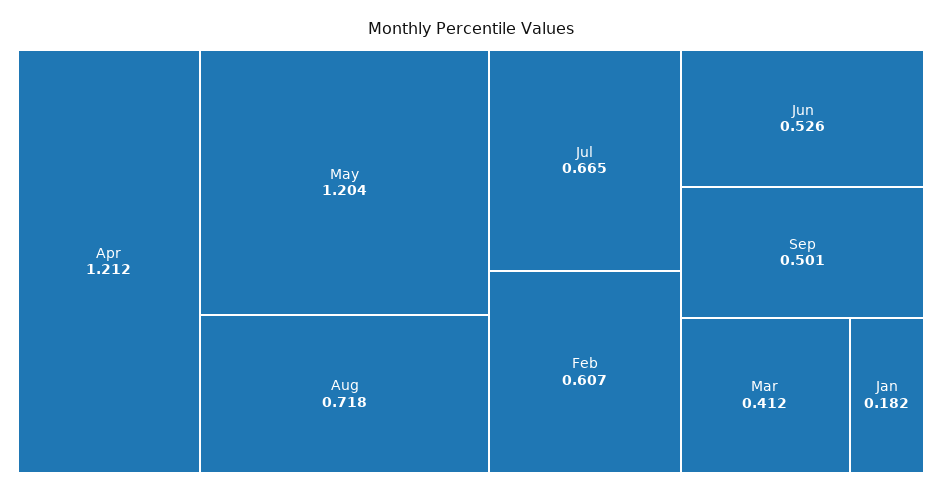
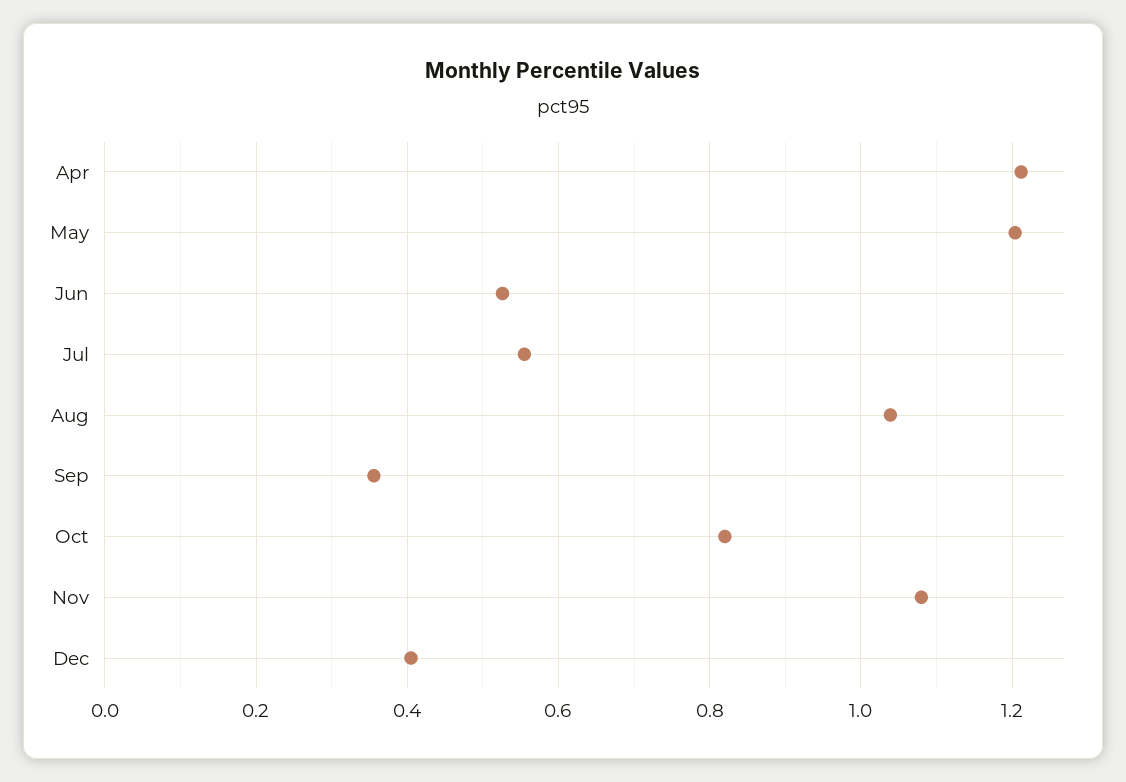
Aug: 0.718 -> 1.04
Jul: 0.665 -> 0.56
Feb: 0.607 -> none
Sep: 0.501 -> 0.36
Mar: 0.412 -> none
Jan: 0.182 -> none
Oct: none -> 0.82
Nov: none -> 1.08
Dec: none -> 0.4

